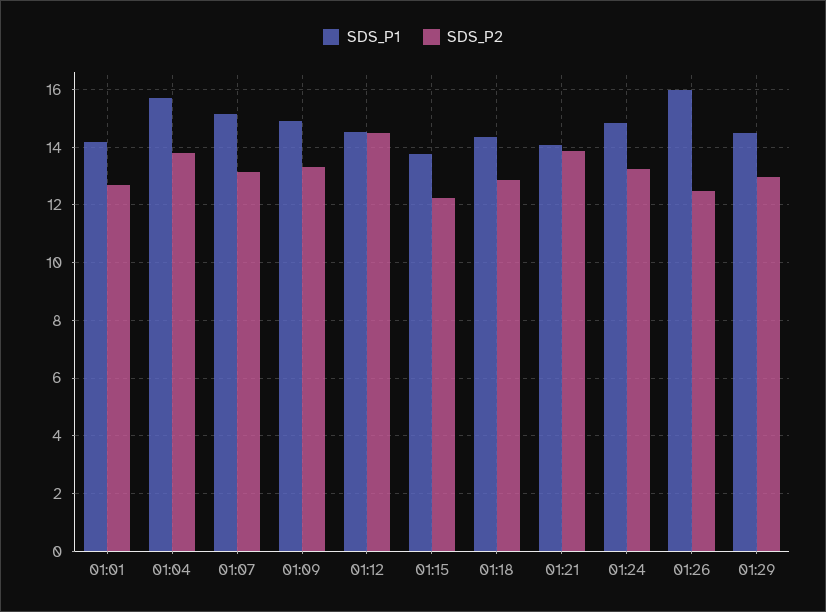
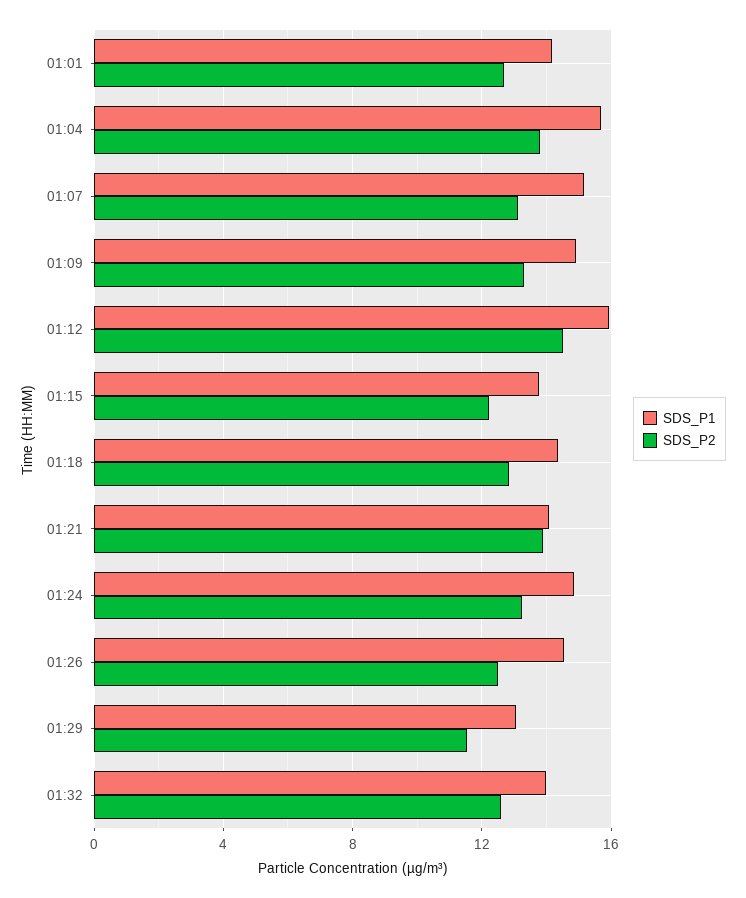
SDS_P1, 01:12: 14.5 -> 16
SDS_P1, 01:26: 16 -> 14.5
SDS_P1, 01:29: 14.5 -> 13
SDS_P2, 01:29: 13 -> 11.5
SDS_P1, 01:32: none -> 14
SDS_P2, 01:32: none -> 12.5

